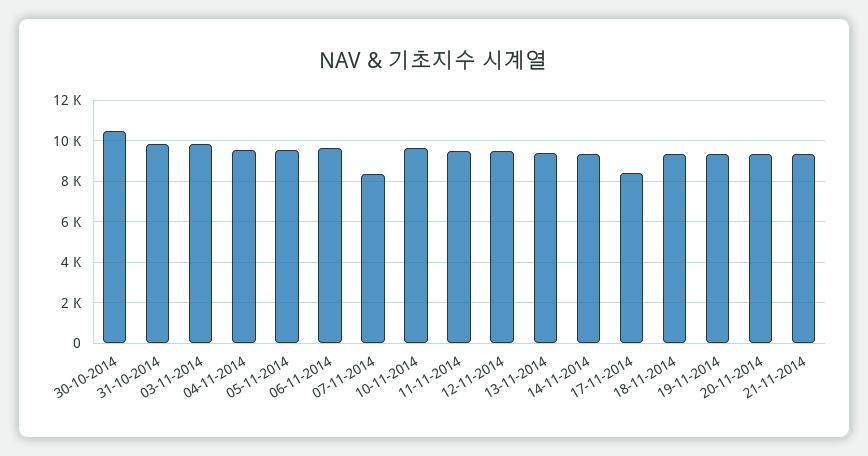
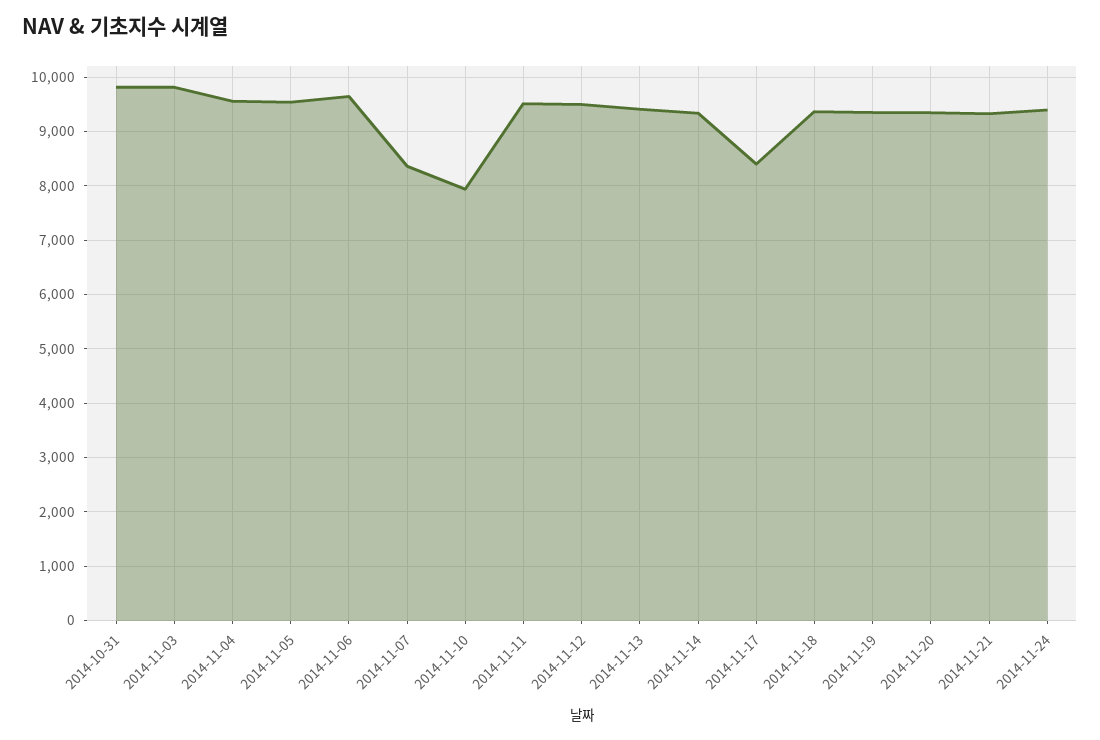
30-10-2014: 10500 -> none
10-11-2014: 9500 -> 8000
2014-11-24: none -> 9400

